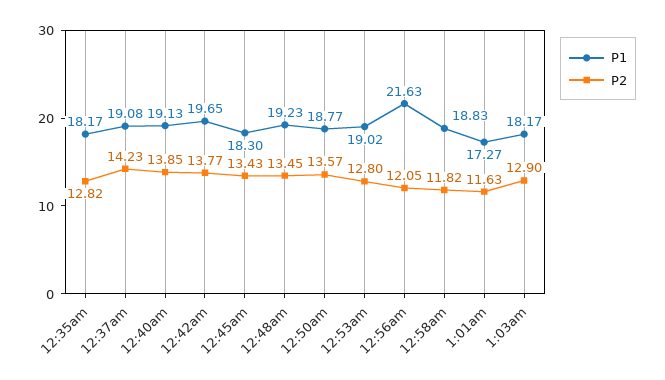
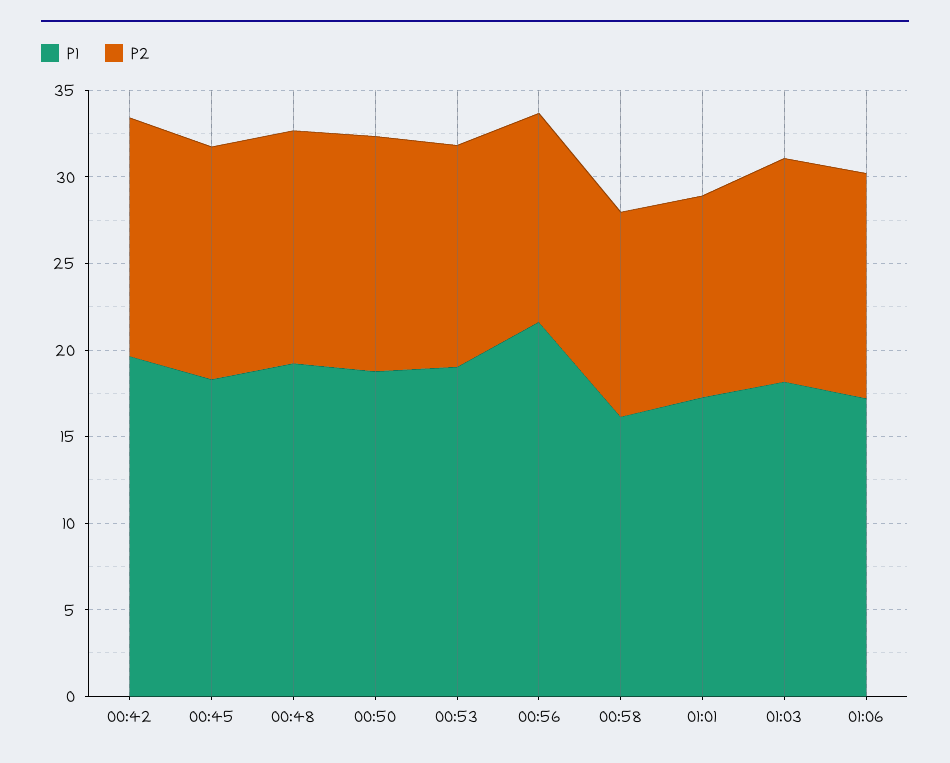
P1, 12:35am: 18.17 -> none
P2, 12:35am: 12.82 -> none
P1, 12:37am: 19.08 -> none
P2, 12:37am: 14.23 -> none
P1, 12:40am: 19.13 -> none
P2, 12:40am: 13.85 -> none
P1, 12:58am: 18.83 -> 16
P1, 01:06: none -> 17
P2, 01:06: none -> 13

